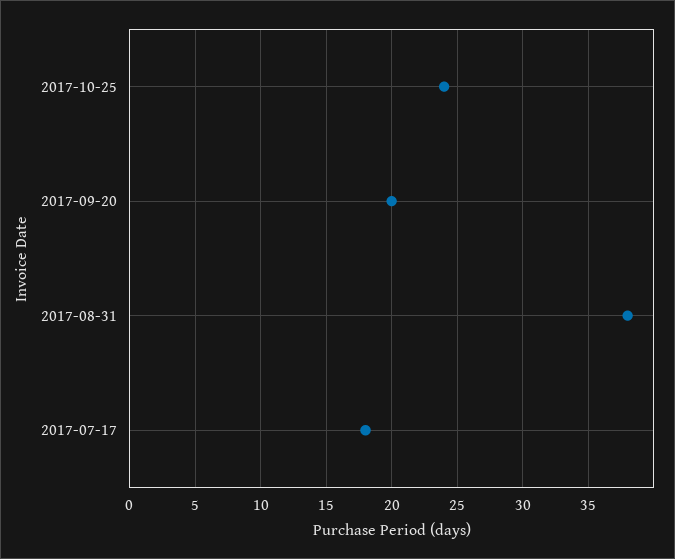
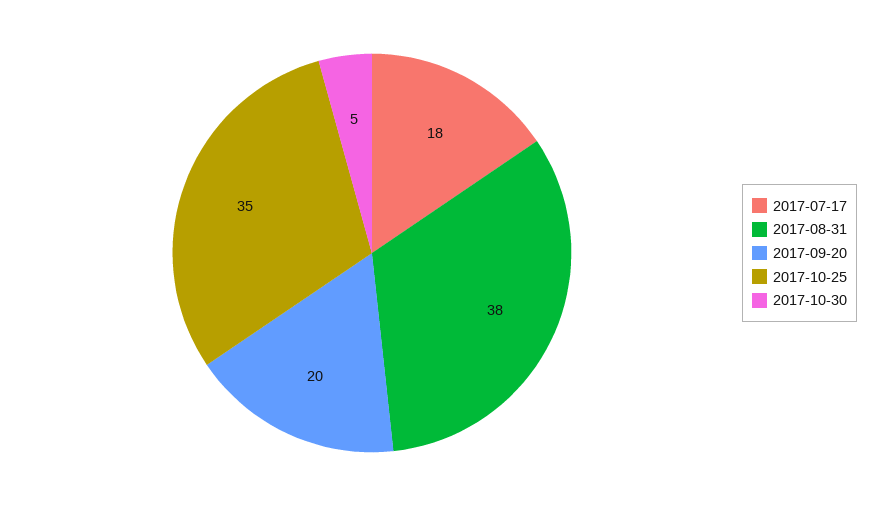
2017-10-25: 24 -> 35
2017-10-30: none -> 5

